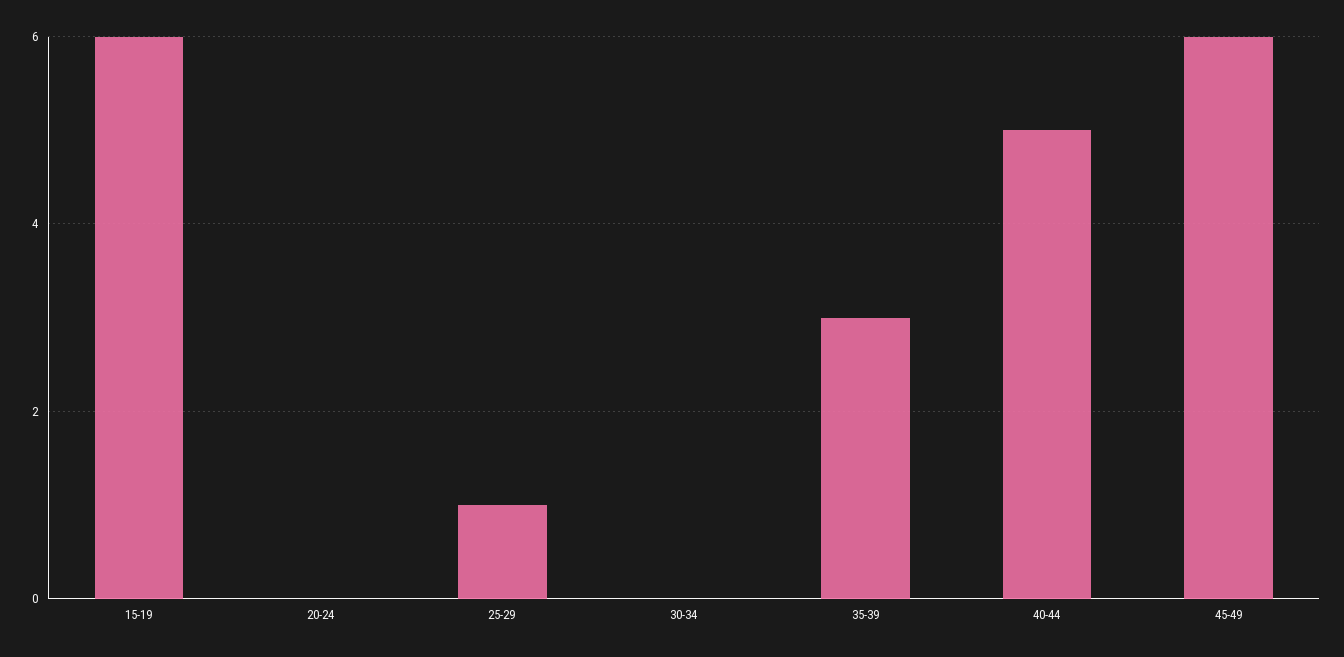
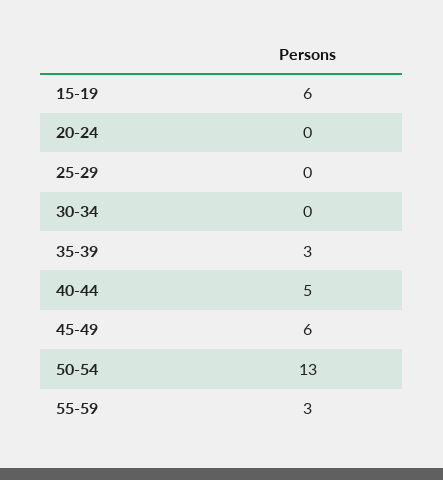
25-29: 1 -> 0
50-54: none -> 13
55-59: none -> 3

